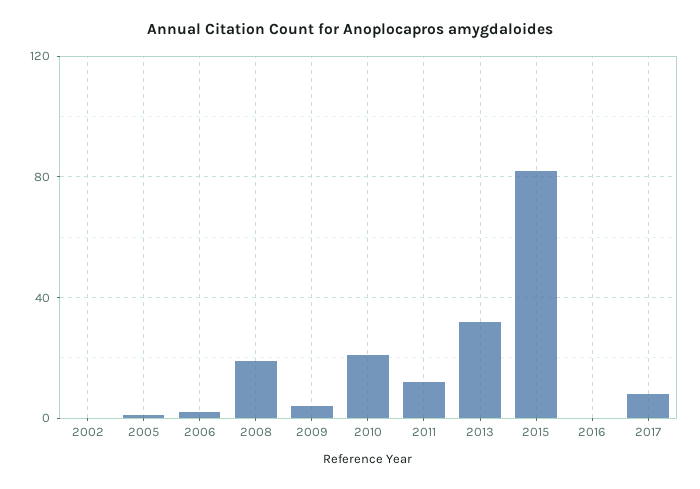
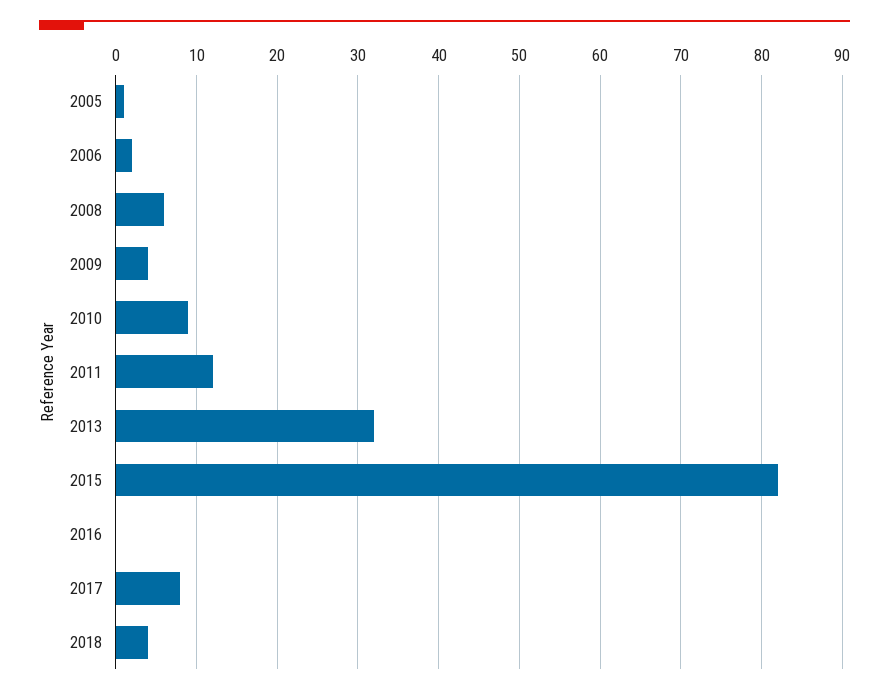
2002: 0 -> none
2008: 20 -> 6
2010: 20 -> 9
2018: none -> 4

